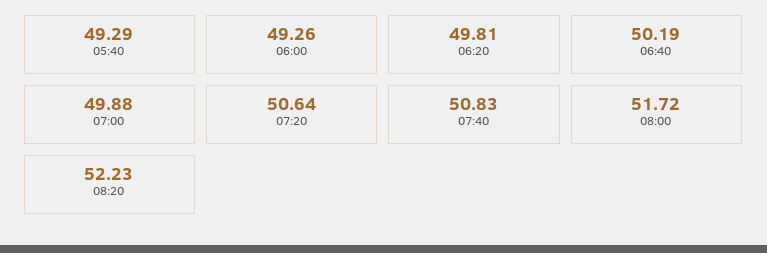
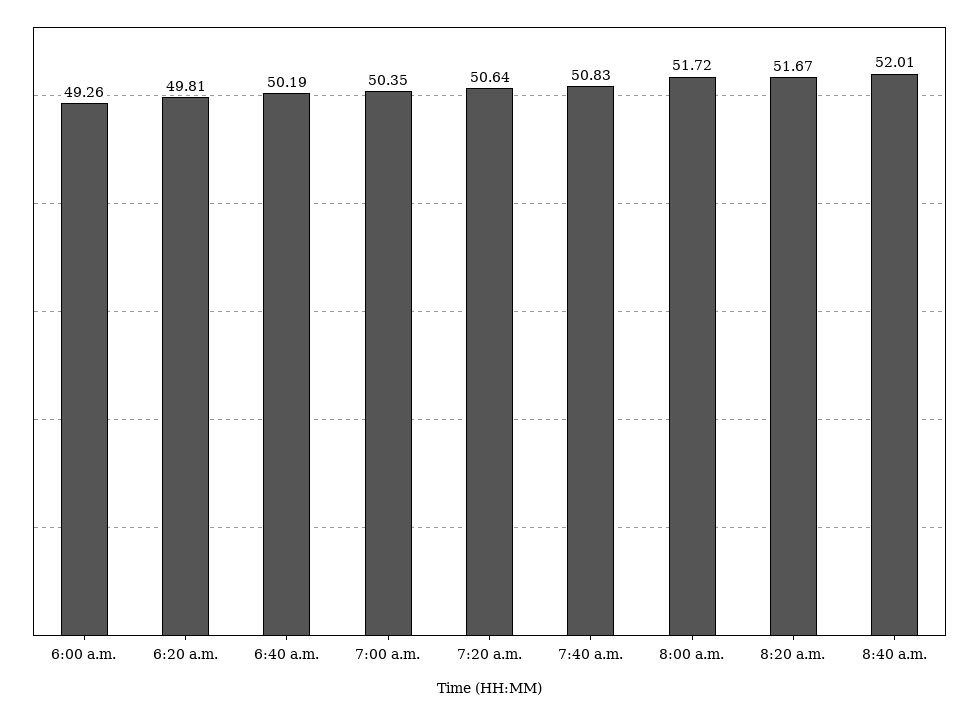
05:40: 49.29 -> none
07:00: 49.88 -> 50.35
08:20: 52.23 -> 51.67
8:40 a.m.: none -> 52.01

